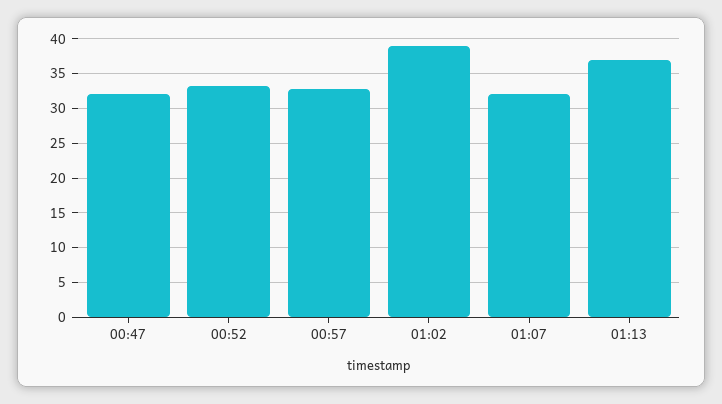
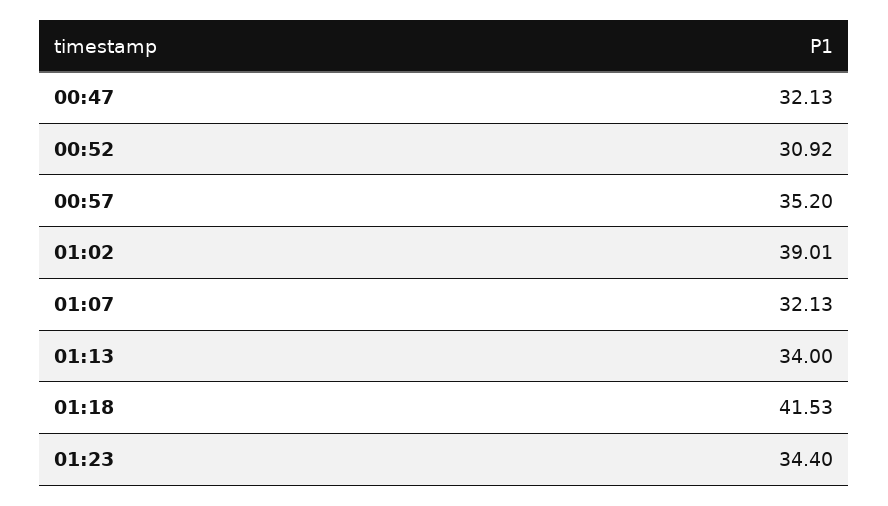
00:52: 33 -> 30.92
00:57: 33 -> 35.2
01:13: 37 -> 34
01:18: none -> 41.53
01:23: none -> 34.4

